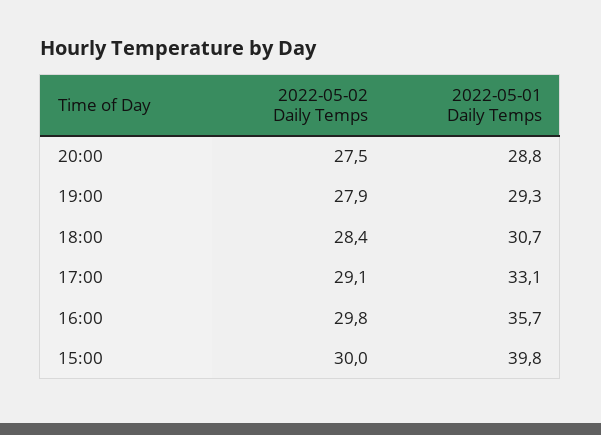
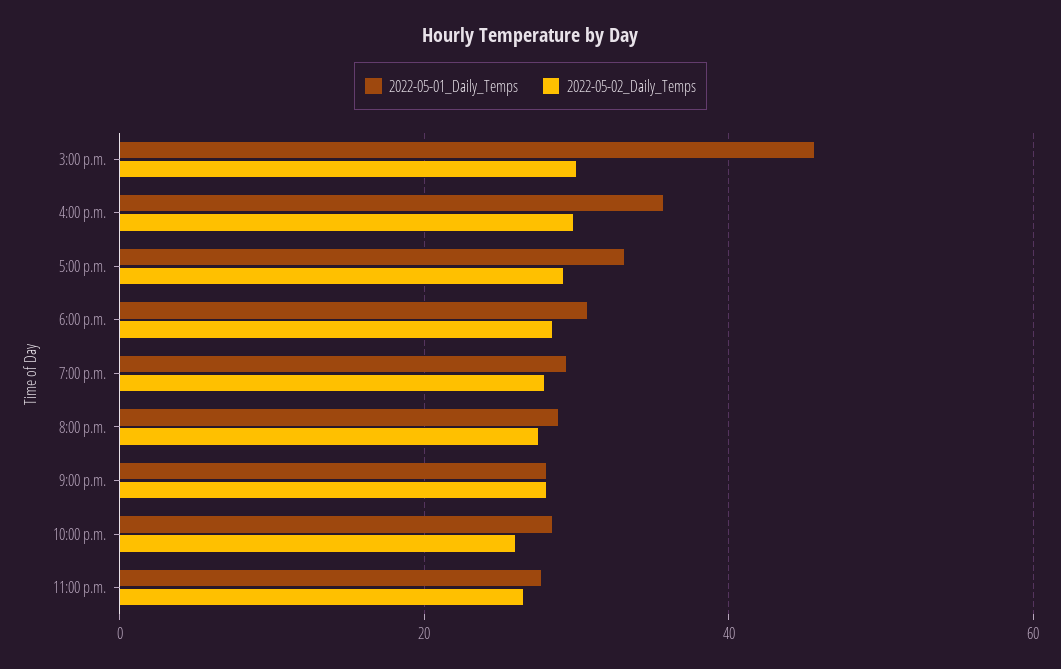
2022-05-01 Daily Temps, 15:00: 39.8 -> 46
2022-05-01 Daily Temps, 9:00 p.m.: none -> 28
2022-05-02 Daily Temps, 9:00 p.m.: none -> 28
2022-05-01 Daily Temps, 10:00 p.m.: none -> 28
2022-05-02 Daily Temps, 10:00 p.m.: none -> 26
2022-05-01 Daily Temps, 11:00 p.m.: none -> 28
2022-05-02 Daily Temps, 11:00 p.m.: none -> 26

